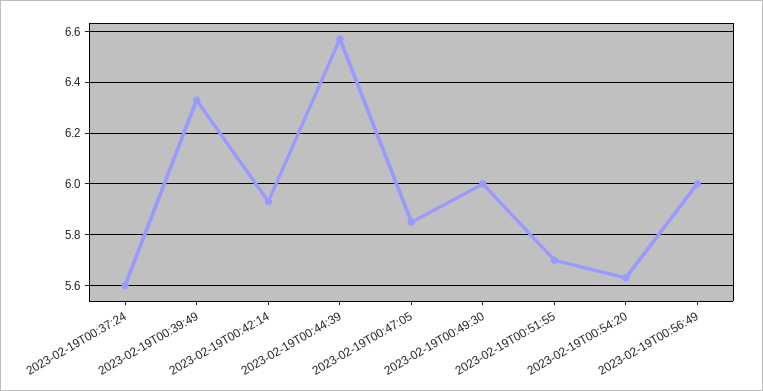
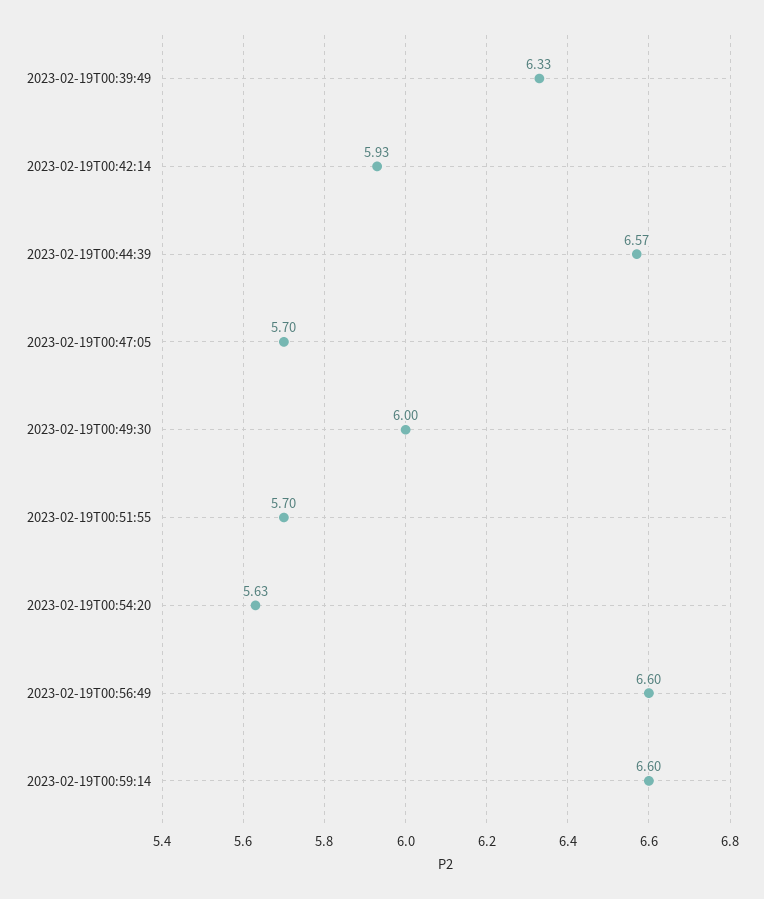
2023-02-19T00:37:24: 5.6 -> none
2023-02-19T00:47:05: 5.85 -> 5.7
2023-02-19T00:56:49: 6 -> 6.6
2023-02-19T00:59:14: none -> 6.6

